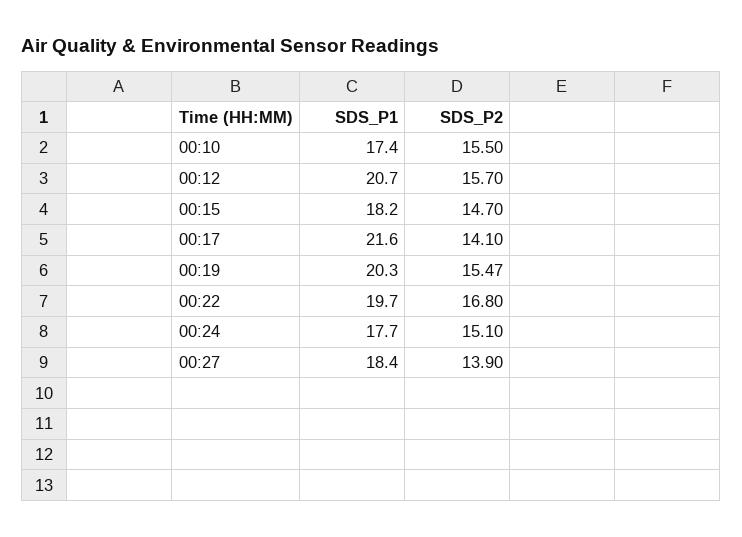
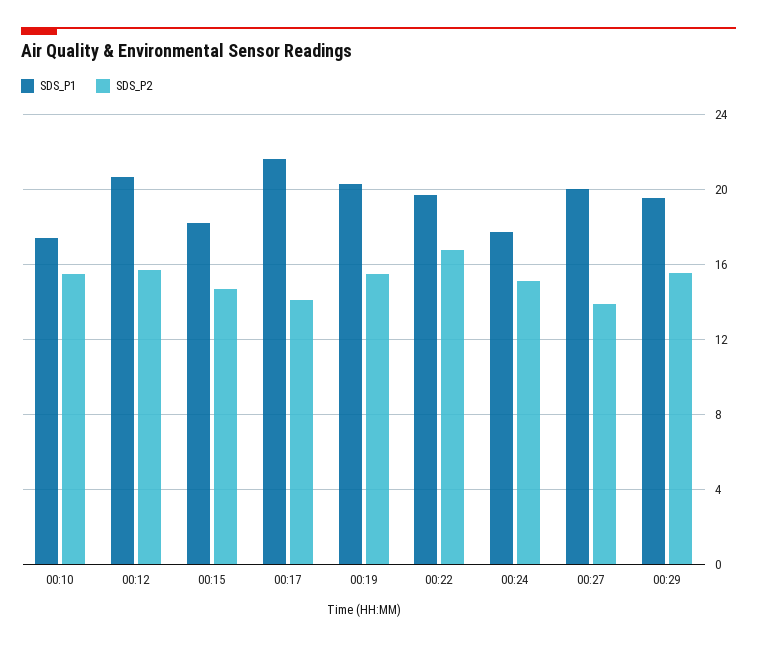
SDS_P1, 00:27: 18.4 -> 20
SDS_P1, 00:29: none -> 19.5
SDS_P2, 00:29: none -> 15.5

